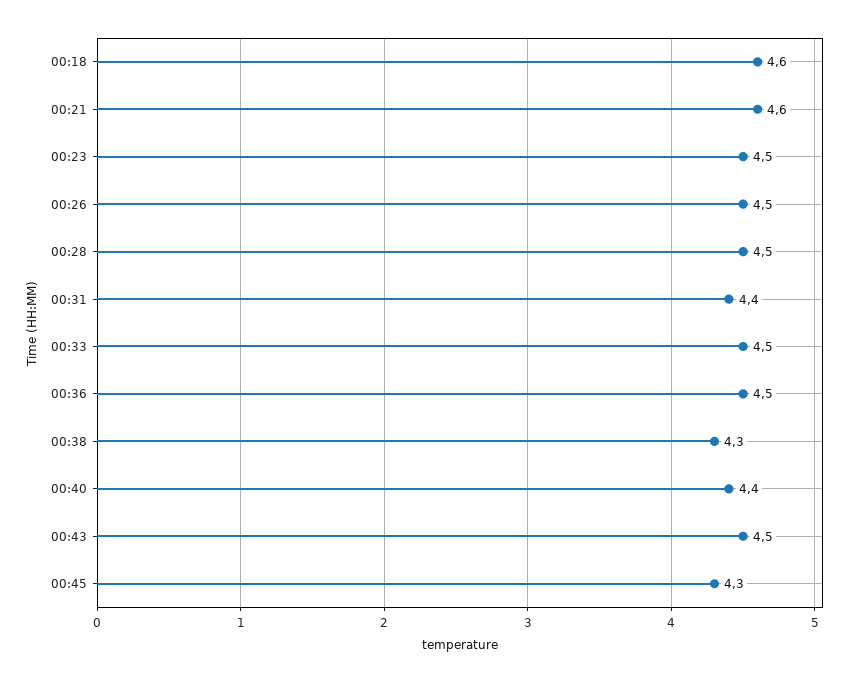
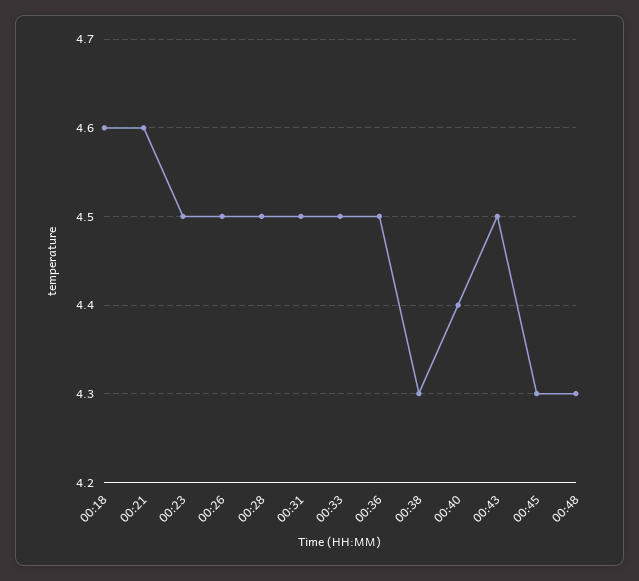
00:31: 4.4 -> 4.5
00:48: none -> 4.3

